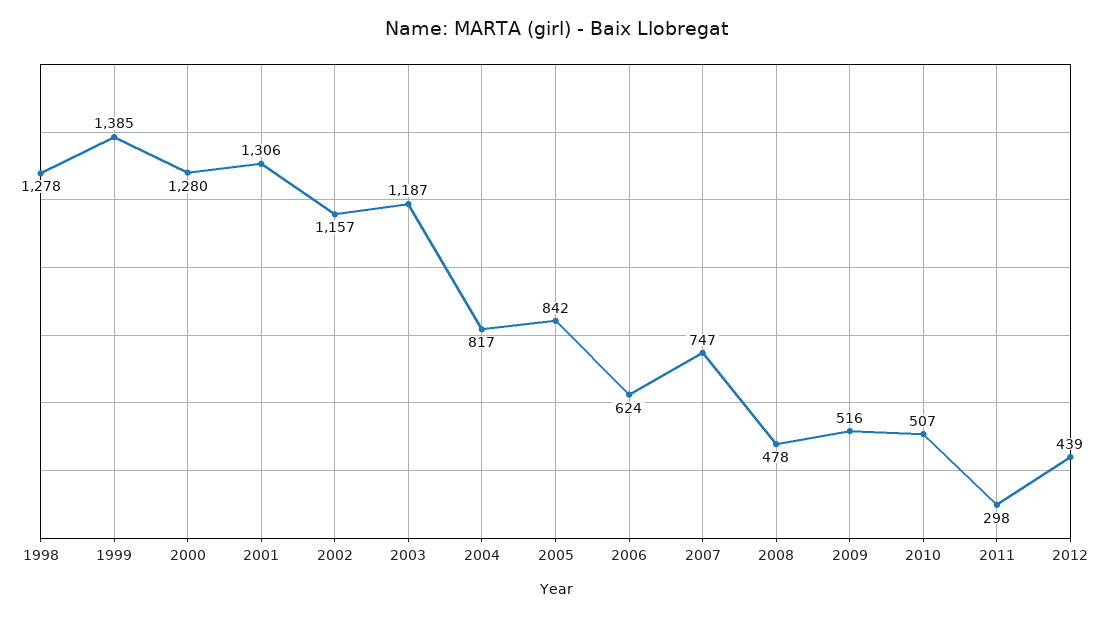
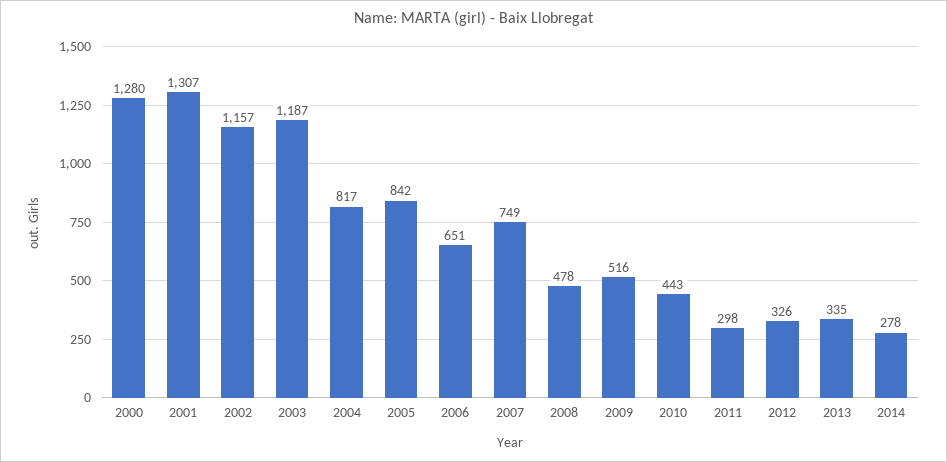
1998: 1278 -> none
1999: 1385 -> none
2001: 1306 -> 1307
2006: 624 -> 651
2007: 747 -> 749
2010: 507 -> 443
2012: 439 -> 326
2013: none -> 335
2014: none -> 278

